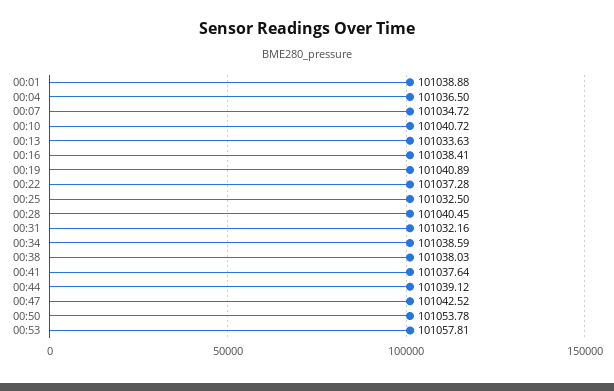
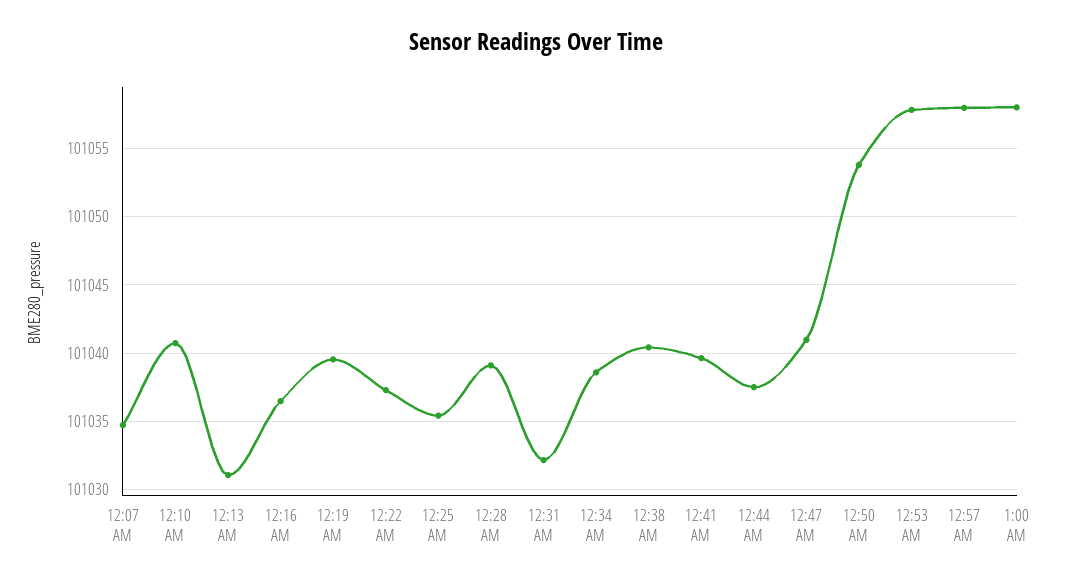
00:01: 101038.88 -> none
00:04: 101036.5 -> none
00:13: 101033.63 -> 101031
00:16: 101038.41 -> 101036.5
00:19: 101040.89 -> 101039.5
00:25: 101032.5 -> 101035.5
00:28: 101040.45 -> 101039
00:38: 101038.03 -> 101040.5
00:41: 101037.64 -> 101039.5
00:44: 101039.12 -> 101037.5
00:47: 101042.52 -> 101041
12:57 AM: none -> 101058
1:00 AM: none -> 101058

